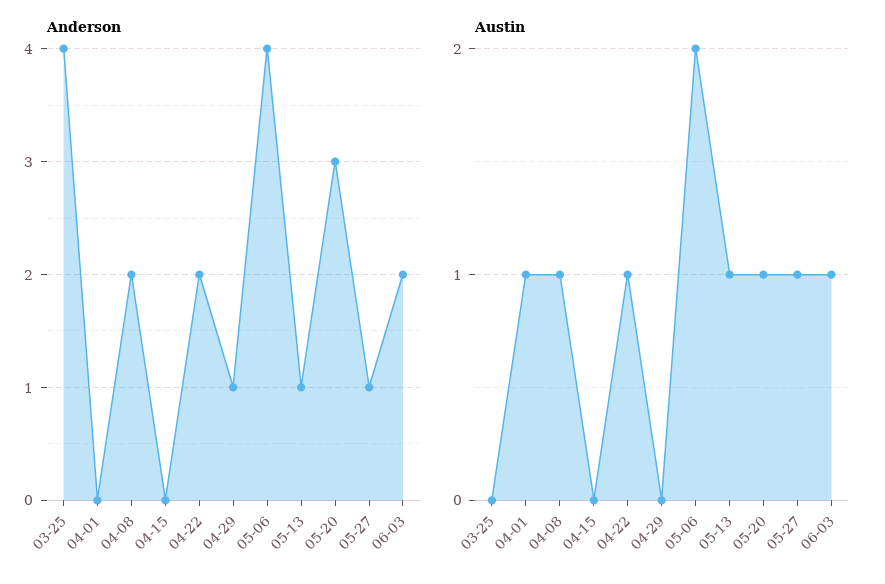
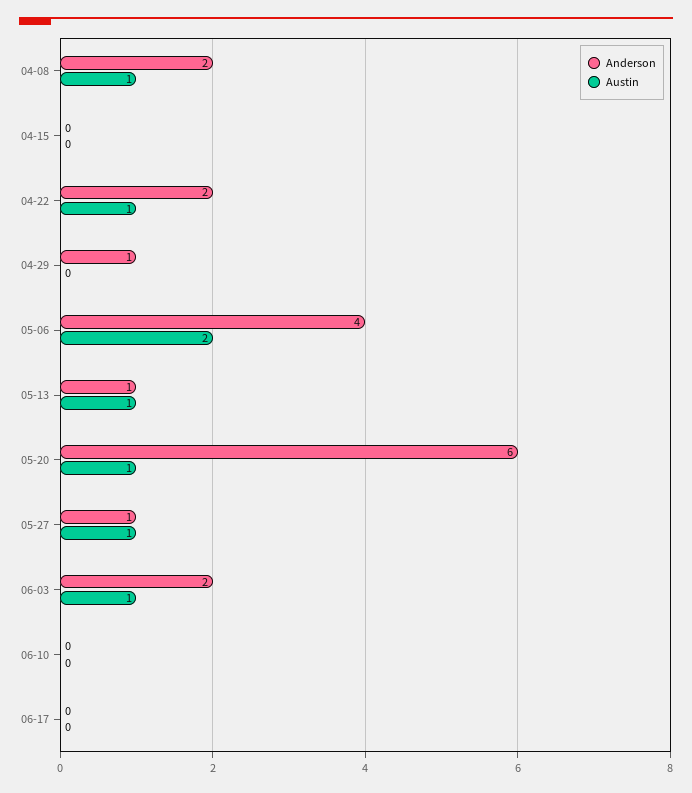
Anderson, 03-25: 4 -> none
Anderson, 04-01: 0 -> none
Anderson, 05-20: 3 -> 6
Austin, 03-25: 0 -> none
Austin, 04-01: 1 -> none
Anderson, 06-10: none -> 0
Austin, 06-10: none -> 0
Anderson, 06-17: none -> 0
Austin, 06-17: none -> 0

